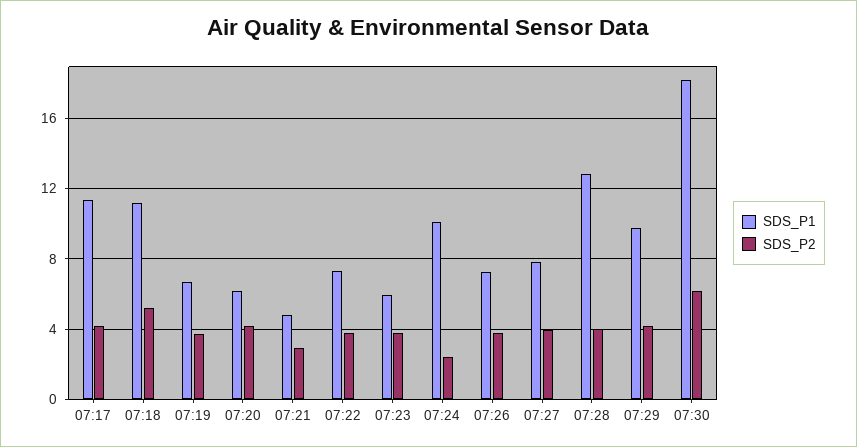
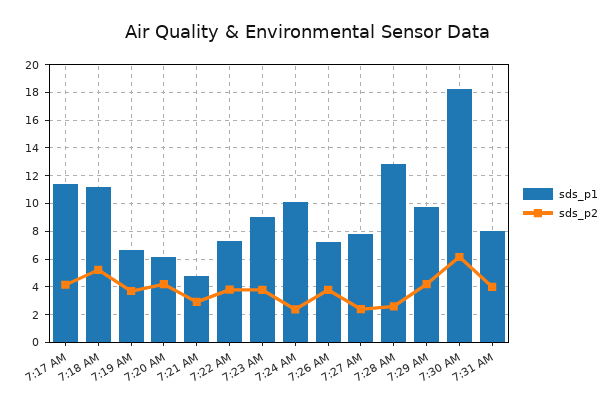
SDS_P1, 07:23: 6 -> 9
SDS_P2, 07:27: 4 -> 2.5
SDS_P2, 07:28: 4 -> 2.5
SDS_P1, 7:31 AM: none -> 8
SDS_P2, 7:31 AM: none -> 4

